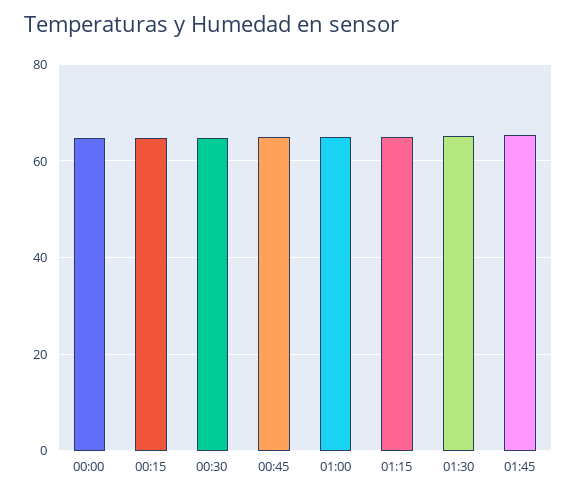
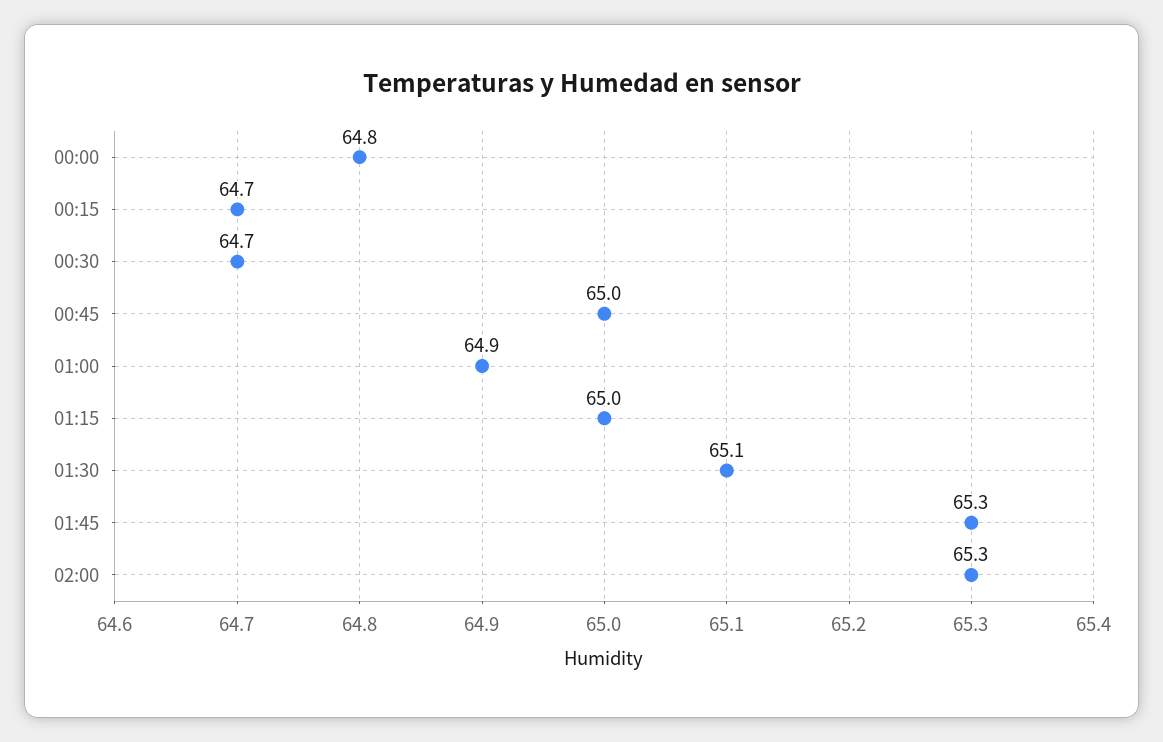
02:00: none -> 65.3

